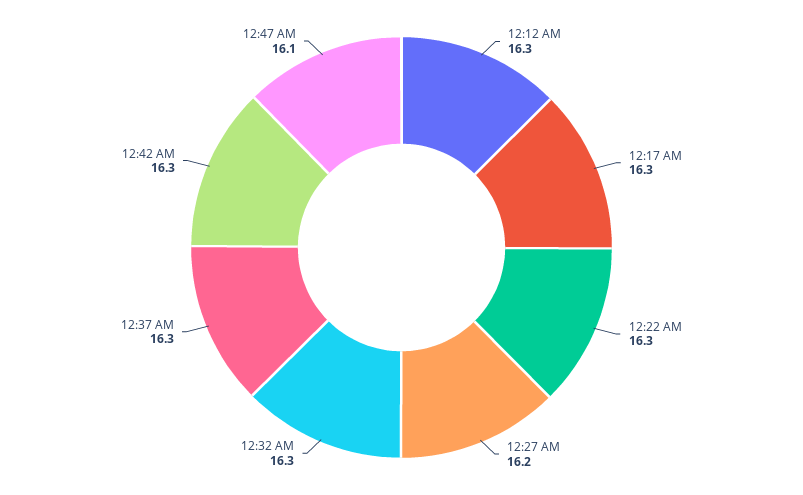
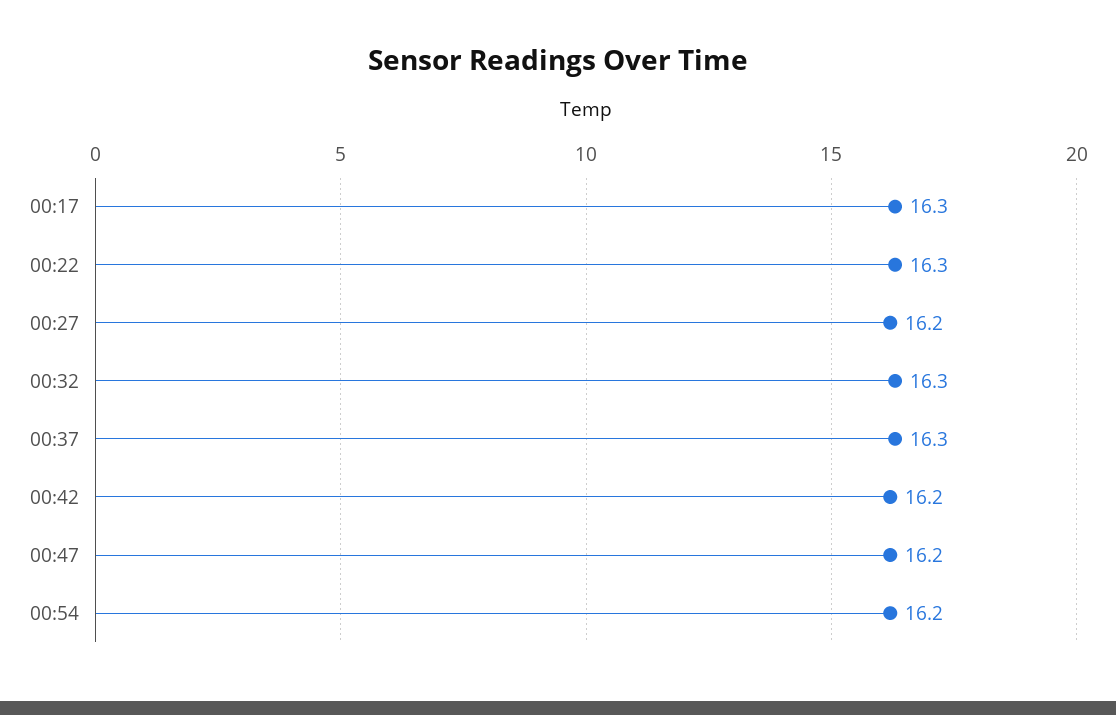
12:12 AM: 16.3 -> none
12:42 AM: 16.3 -> 16.2
12:47 AM: 16.1 -> 16.2
00:54: none -> 16.2

